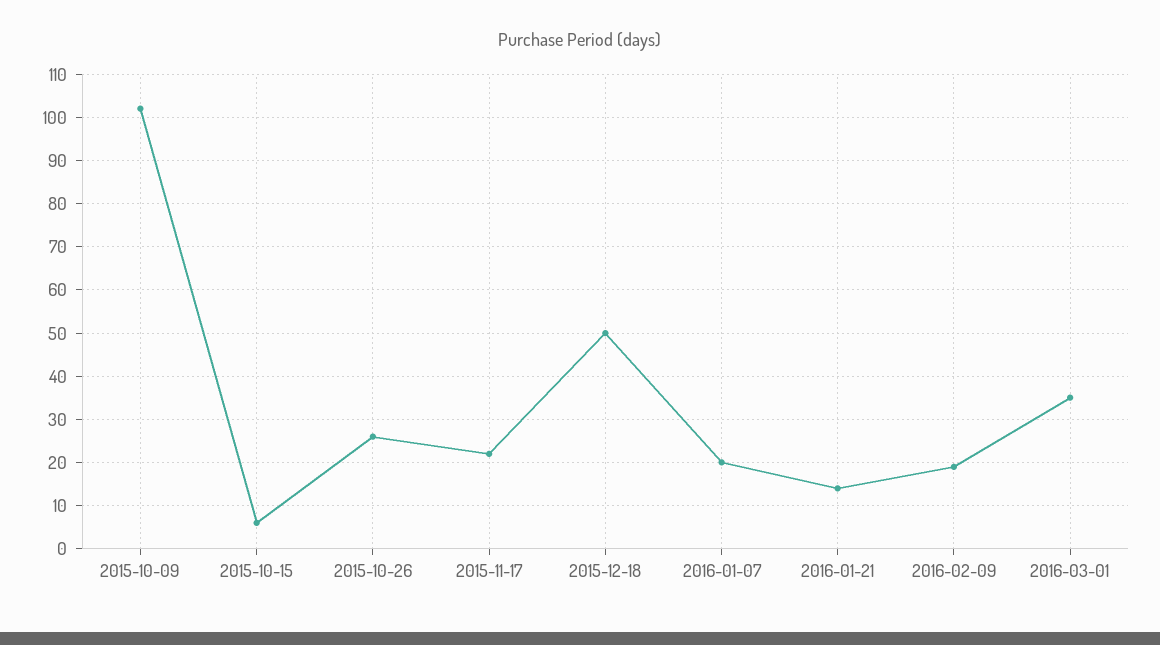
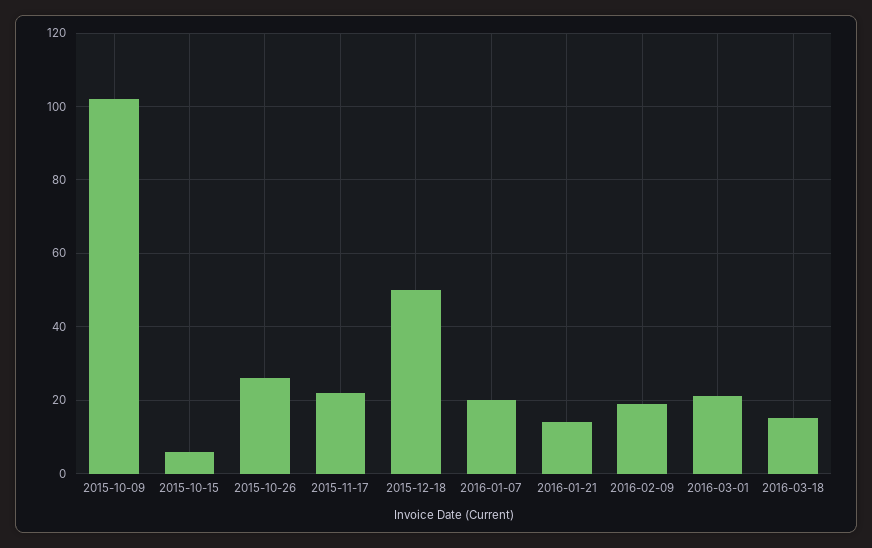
2016-03-01: 35 -> 20
2016-03-18: none -> 15

